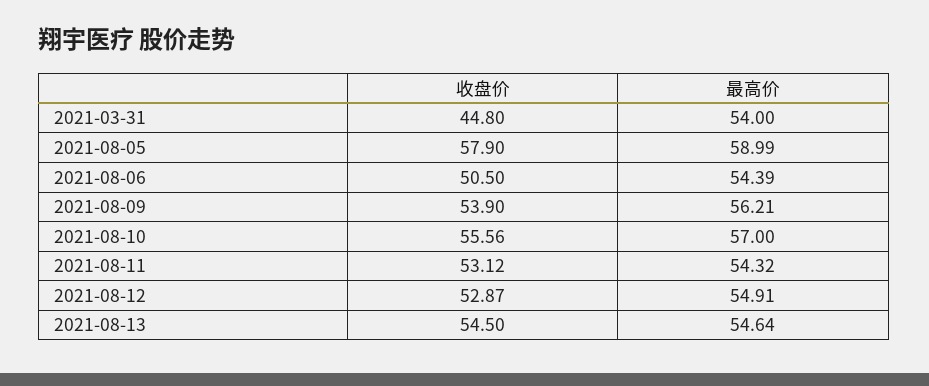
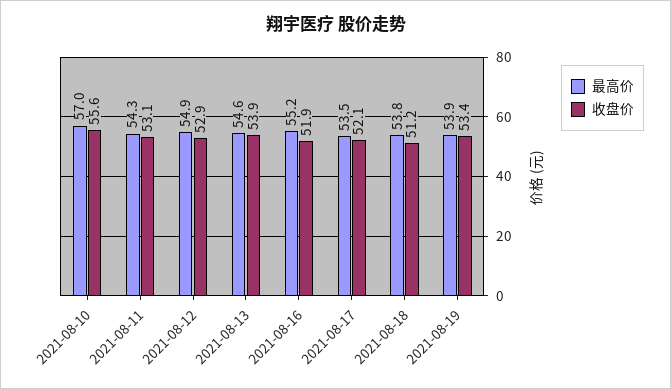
收盘价, 2021-03-31: 44.8 -> none
最高价, 2021-03-31: 54 -> none
收盘价, 2021-08-05: 57.9 -> none
最高价, 2021-08-05: 58.99 -> none
收盘价, 2021-08-06: 50.5 -> none
最高价, 2021-08-06: 54.39 -> none
收盘价, 2021-08-09: 53.9 -> none
最高价, 2021-08-09: 56.21 -> none
收盘价, 2021-08-13: 54.5 -> 53.9
最高价, 2021-08-16: none -> 55.2
收盘价, 2021-08-16: none -> 51.9
最高价, 2021-08-17: none -> 53.5
收盘价, 2021-08-17: none -> 52.1
最高价, 2021-08-18: none -> 53.8
收盘价, 2021-08-18: none -> 51.2
最高价, 2021-08-19: none -> 53.9
收盘价, 2021-08-19: none -> 53.4

